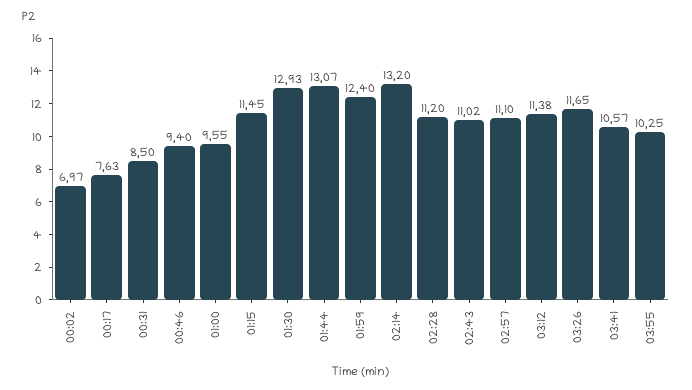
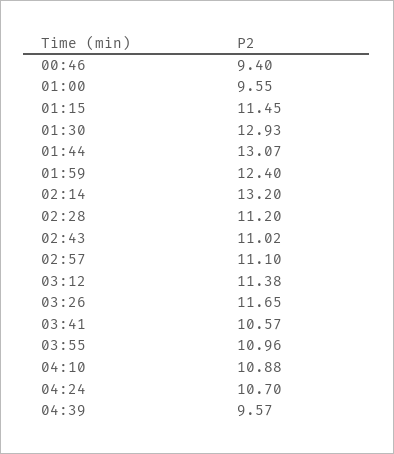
00:02: 6.97 -> none
00:17: 7.63 -> none
00:31: 8.5 -> none
03:55: 10.25 -> 10.96
04:10: none -> 10.88
04:24: none -> 10.7
04:39: none -> 9.57

